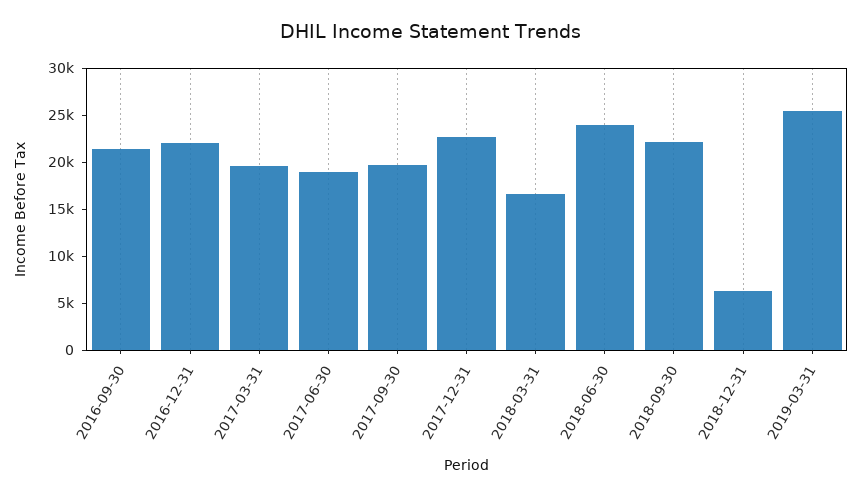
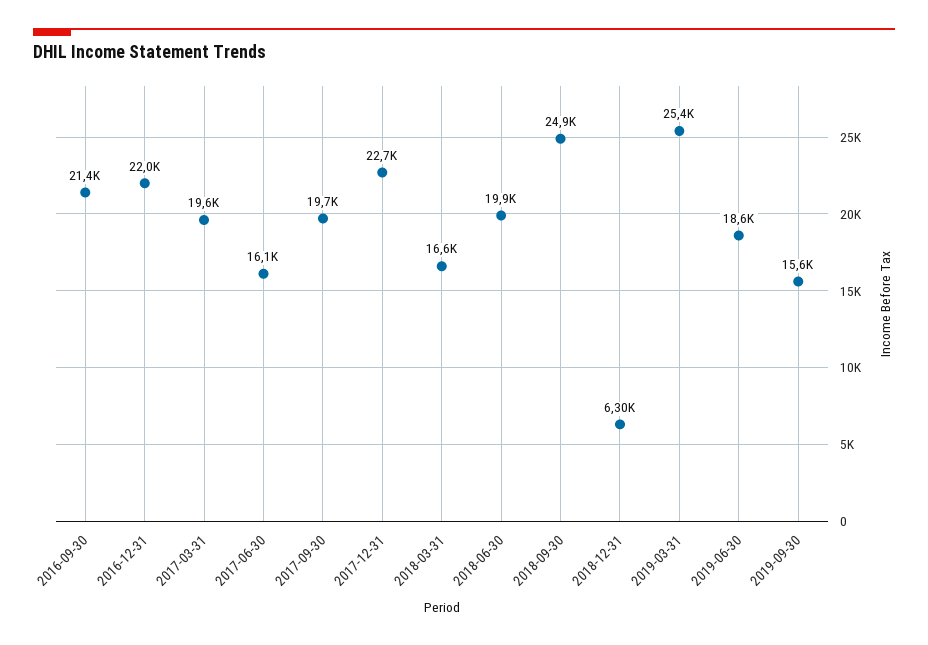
2017-06-30: 19000 -> 16100
2018-06-30: 24000 -> 19900
2018-09-30: 22000 -> 24900
2019-06-30: none -> 18600
2019-09-30: none -> 15600

